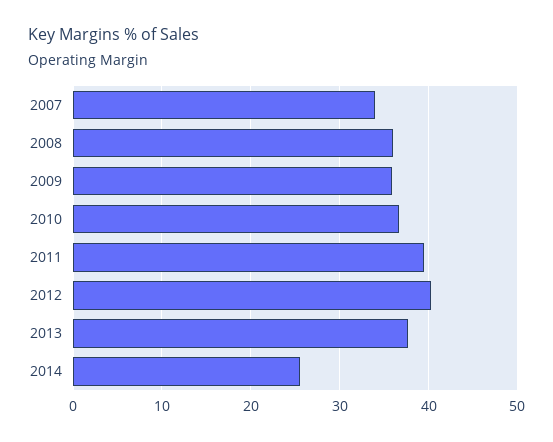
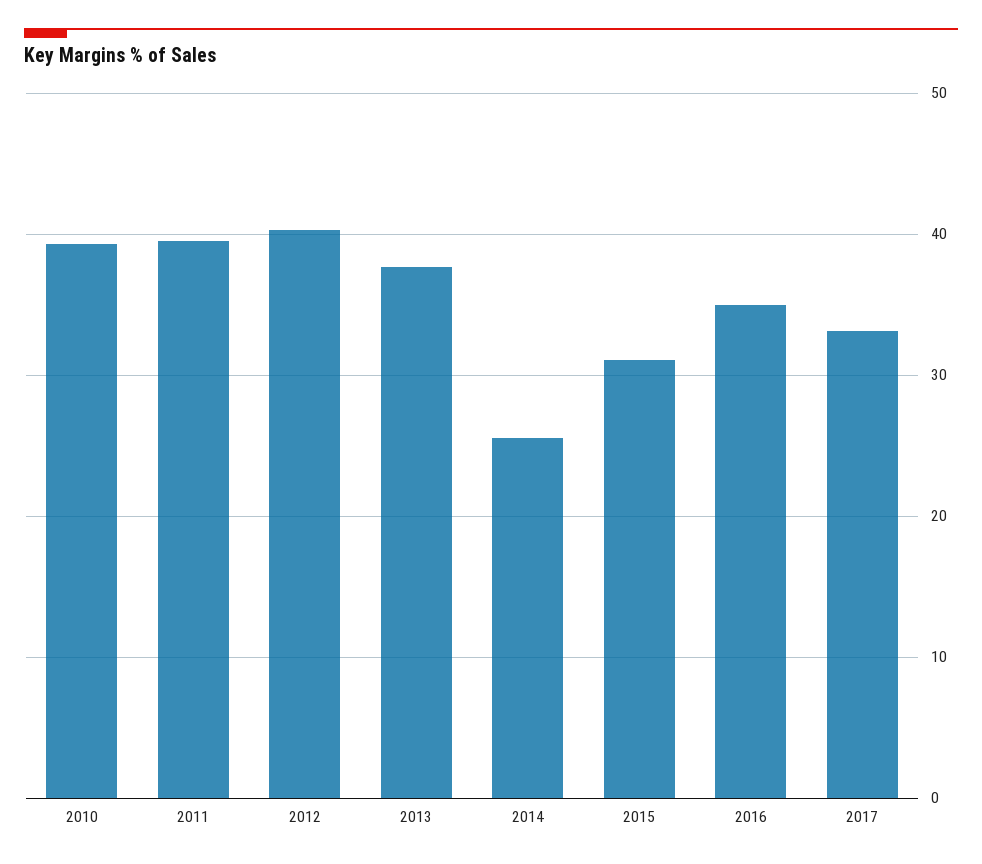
2007: 34 -> none
2008: 36 -> none
2009: 36 -> none
2010: 37 -> 39
2015: none -> 31
2016: none -> 35
2017: none -> 33

